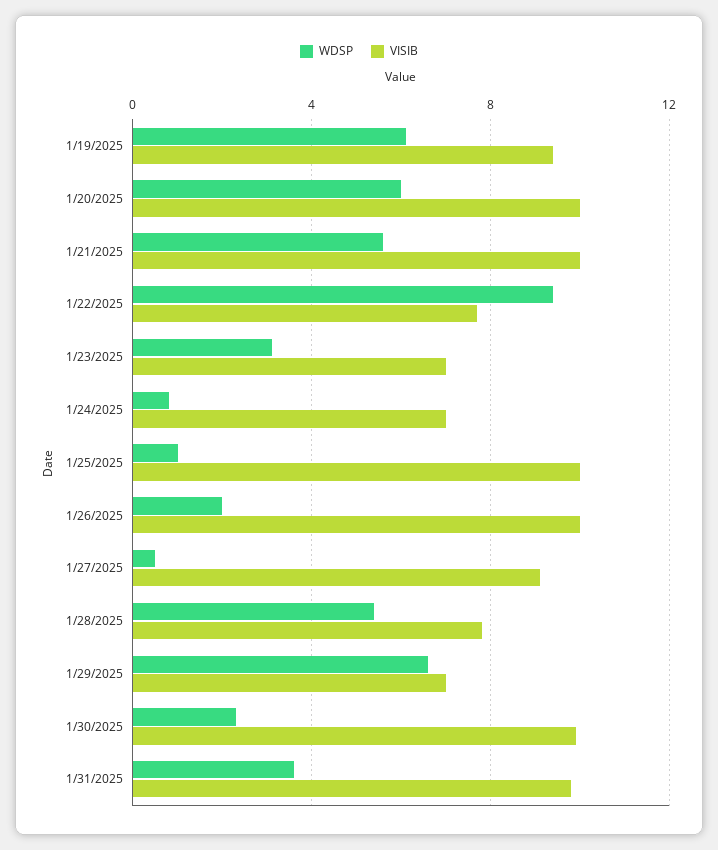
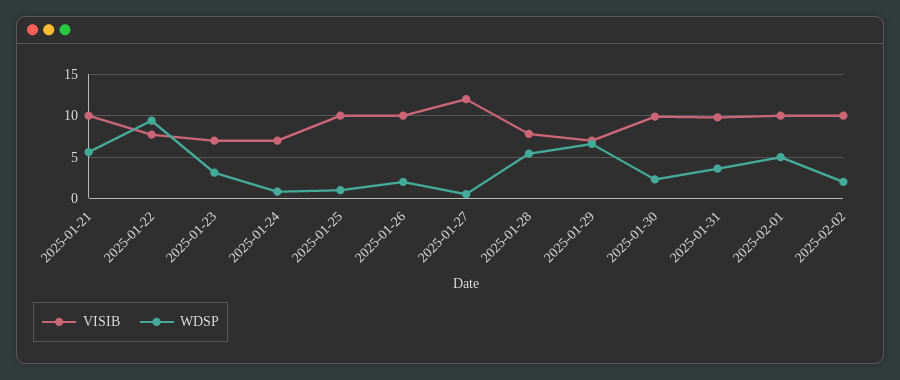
WDSP, 1/19/2025: 6 -> none
VISIB, 1/19/2025: 9.5 -> none
WDSP, 1/20/2025: 6 -> none
VISIB, 1/20/2025: 10 -> none
VISIB, 1/27/2025: 9 -> 12
VISIB, 2025-02-01: none -> 10
WDSP, 2025-02-01: none -> 5
VISIB, 2025-02-02: none -> 10
WDSP, 2025-02-02: none -> 2

